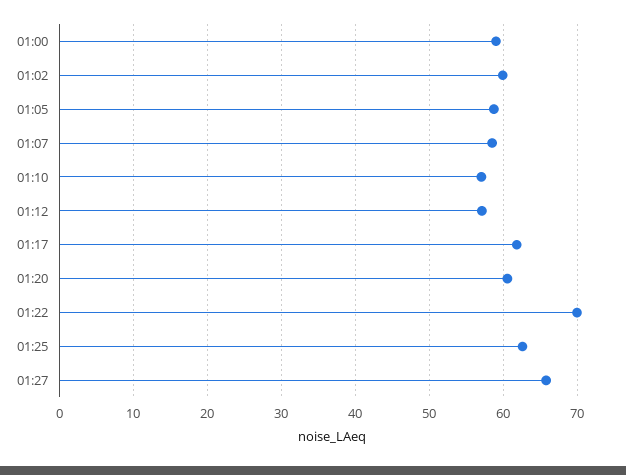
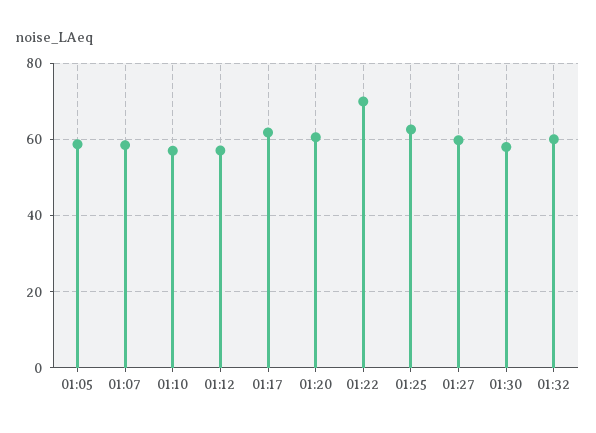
01:00: 59 -> none
01:02: 60 -> none
01:27: 66 -> 60
01:30: none -> 58
01:32: none -> 60

